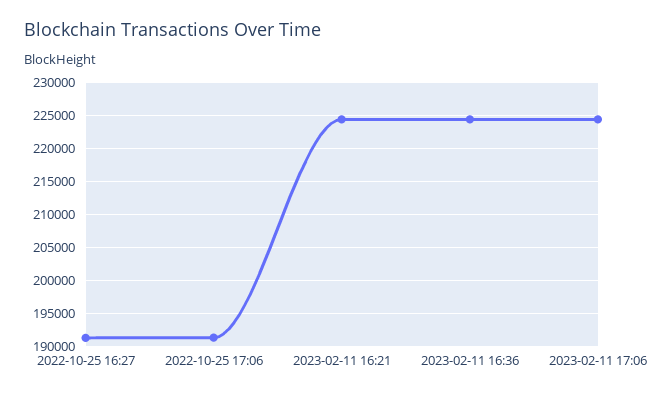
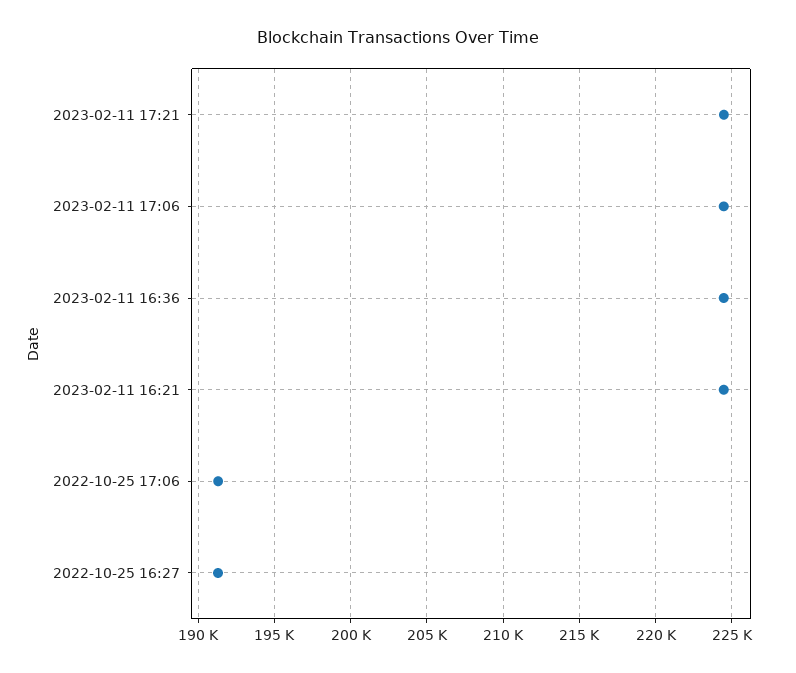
2023-02-11 17:21: none -> 224500

